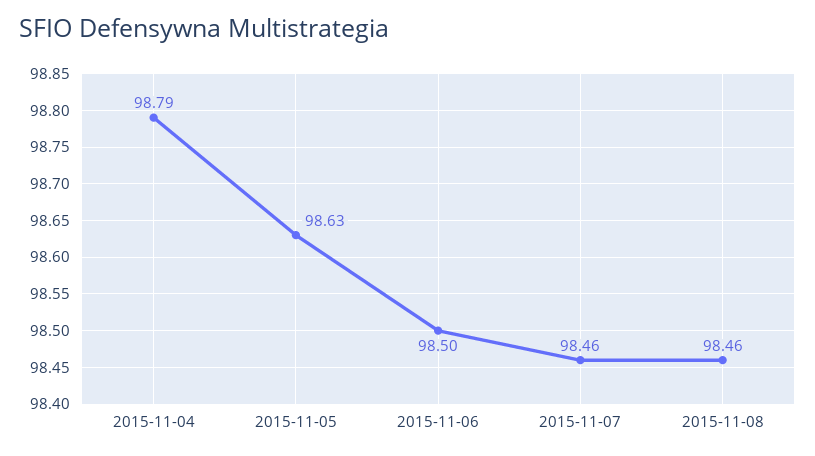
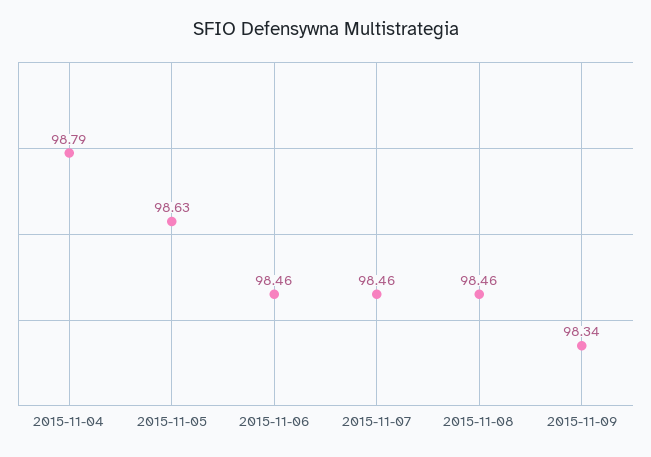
2015-11-06: 98.5 -> 98.46
2015-11-09: none -> 98.34

